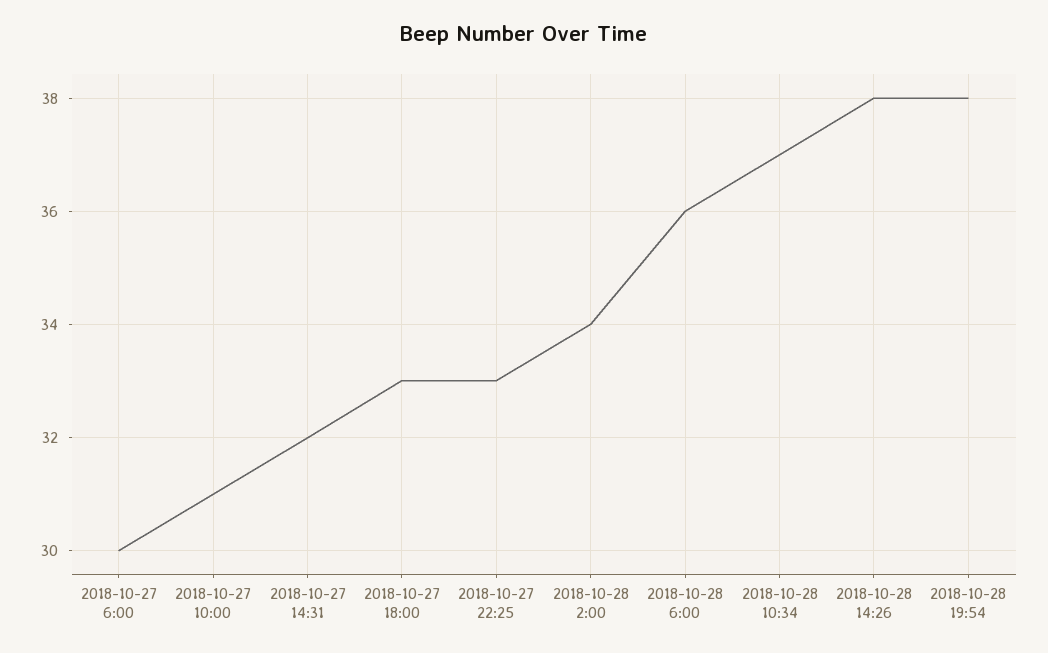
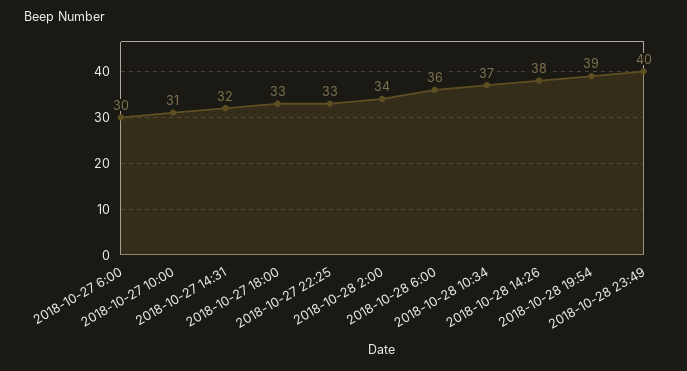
2018-10-28 19:54: 38 -> 39
2018-10-28 23:49: none -> 40

